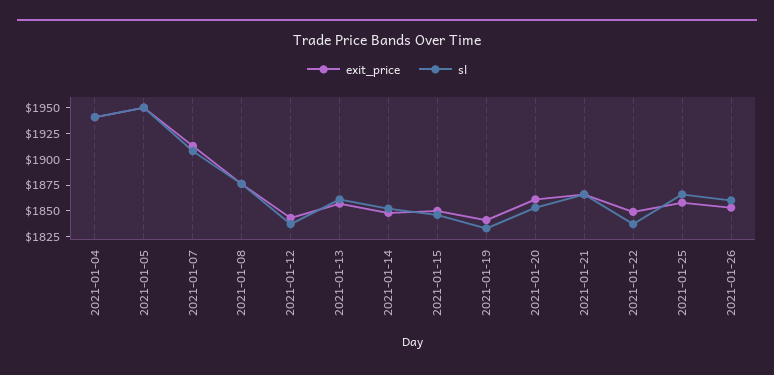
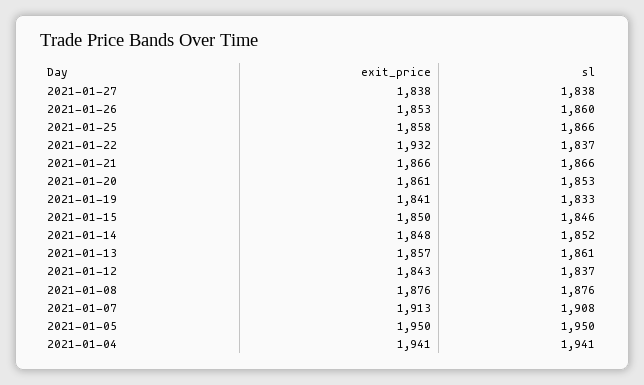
exit_price, 2021-01-22: 1850 -> 1932
exit_price, 2021-01-27: none -> 1838
sl, 2021-01-27: none -> 1838

